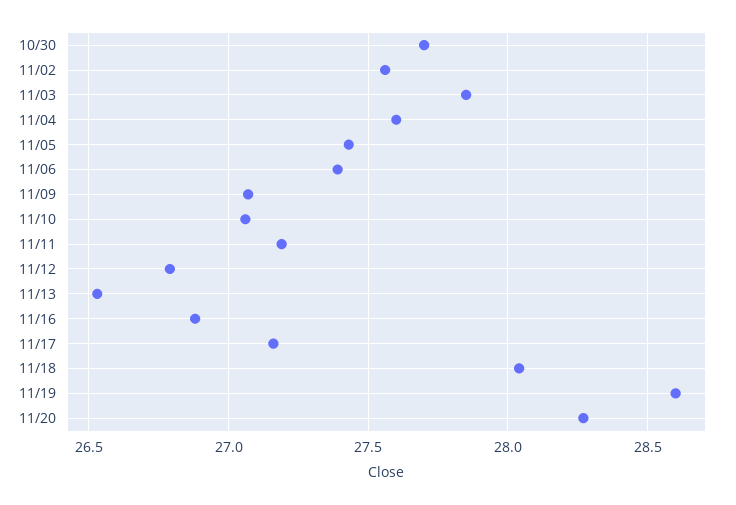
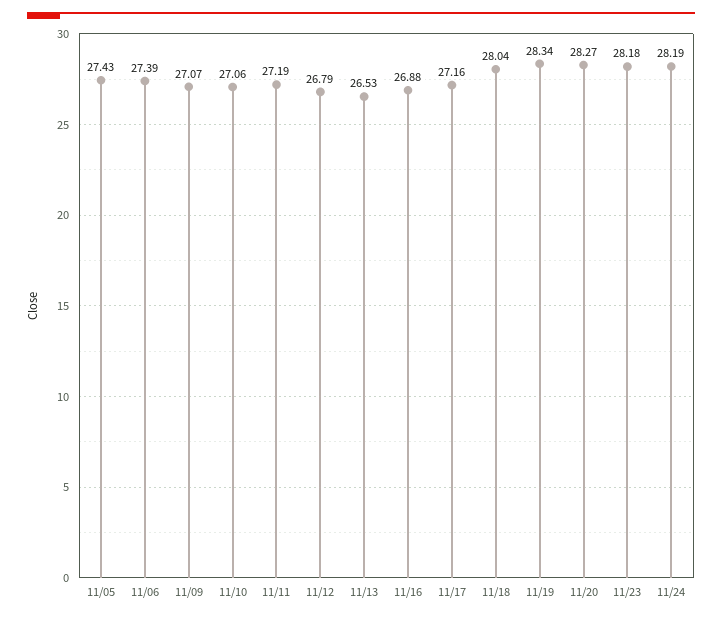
10/30: 27.7 -> none
11/02: 27.55 -> none
11/03: 27.85 -> none
11/04: 27.6 -> none
11/19: 28.6 -> 28.34
11/23: none -> 28.18
11/24: none -> 28.19

